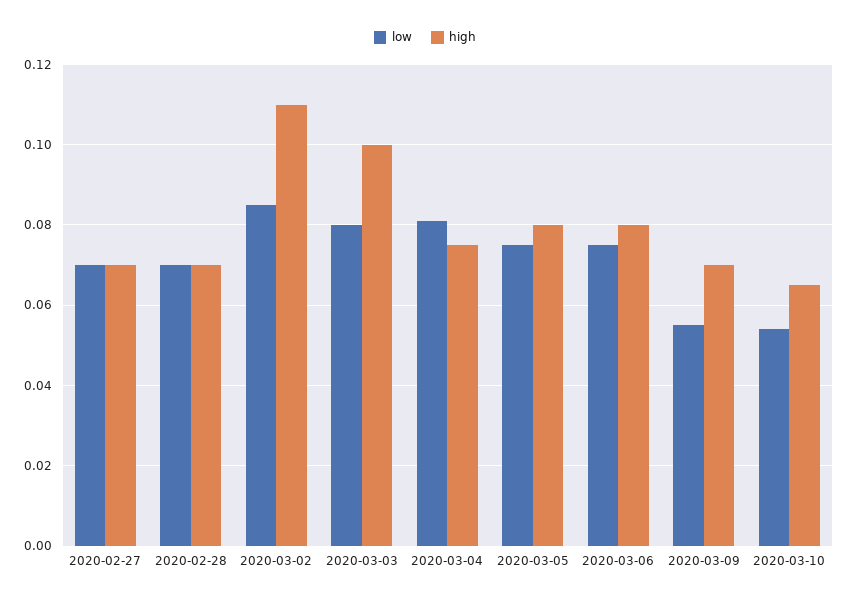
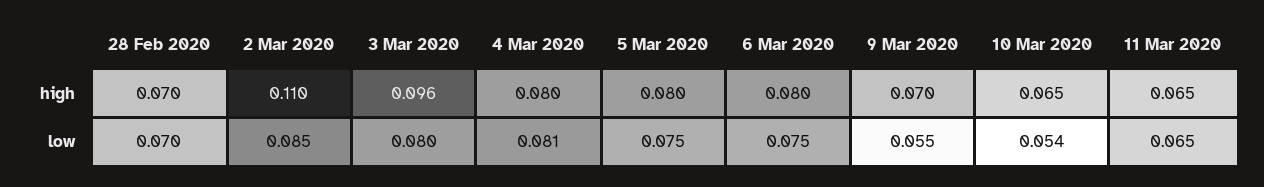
low, 2020-02-27: 0.07 -> none
high, 2020-02-27: 0.07 -> none
high, 2020-03-03: 0.1 -> 0.096
high, 2020-03-04: 0.075 -> 0.08
high, 11 Mar 2020: none -> 0.065
low, 11 Mar 2020: none -> 0.065

